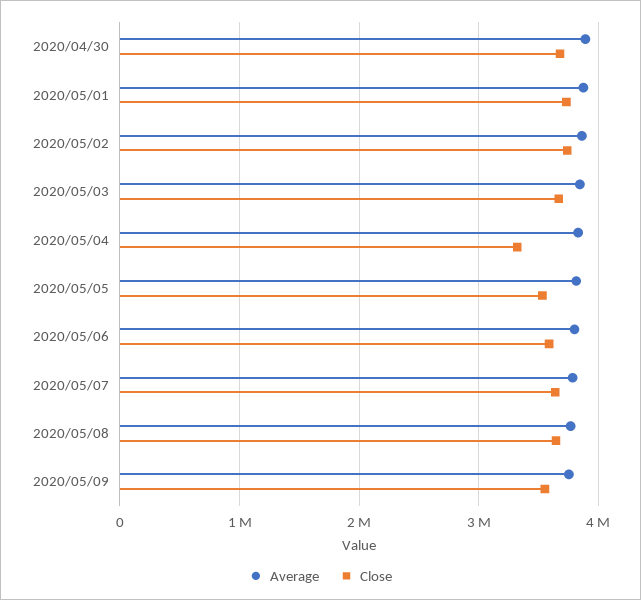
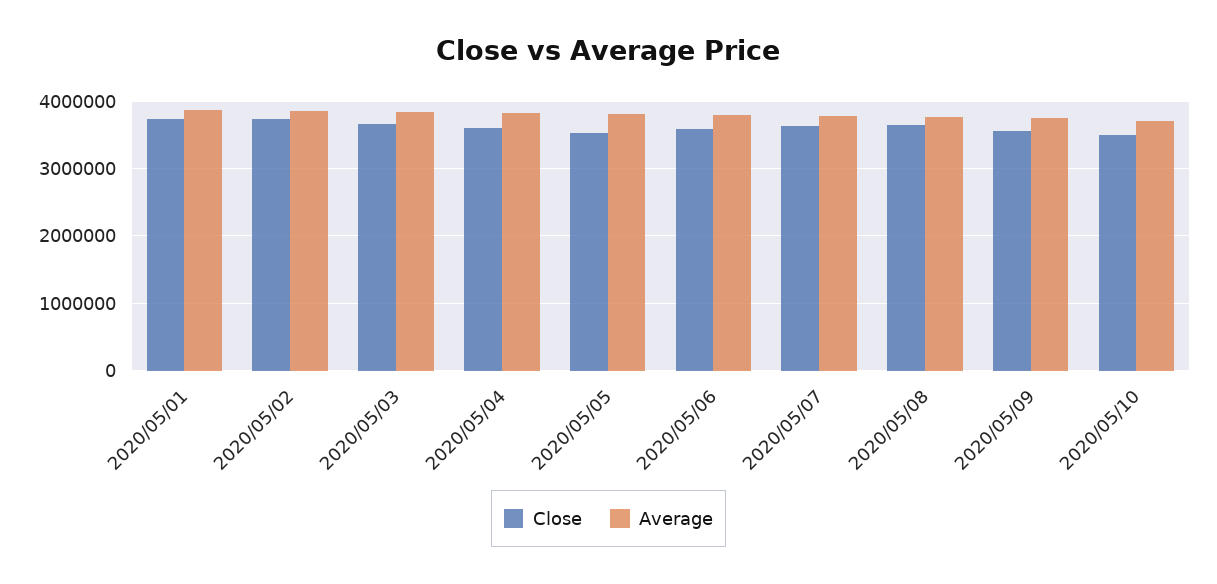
Average, 2020/04/30: 3900000 -> none
Close, 2020/04/30: 3700000 -> none
Close, 2020/05/04: 3300000 -> 3600000
Close, 2020/05/10: none -> 3500000
Average, 2020/05/10: none -> 3700000

